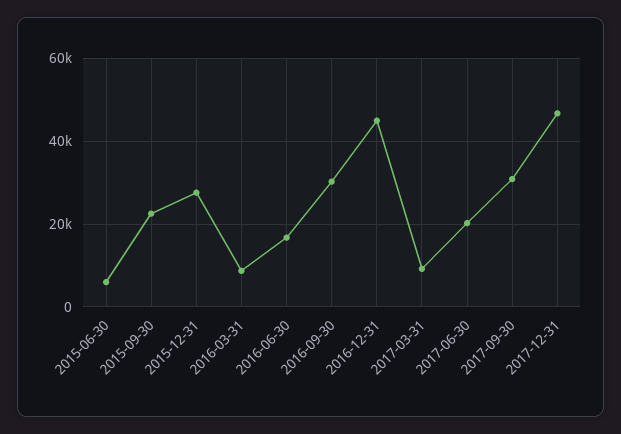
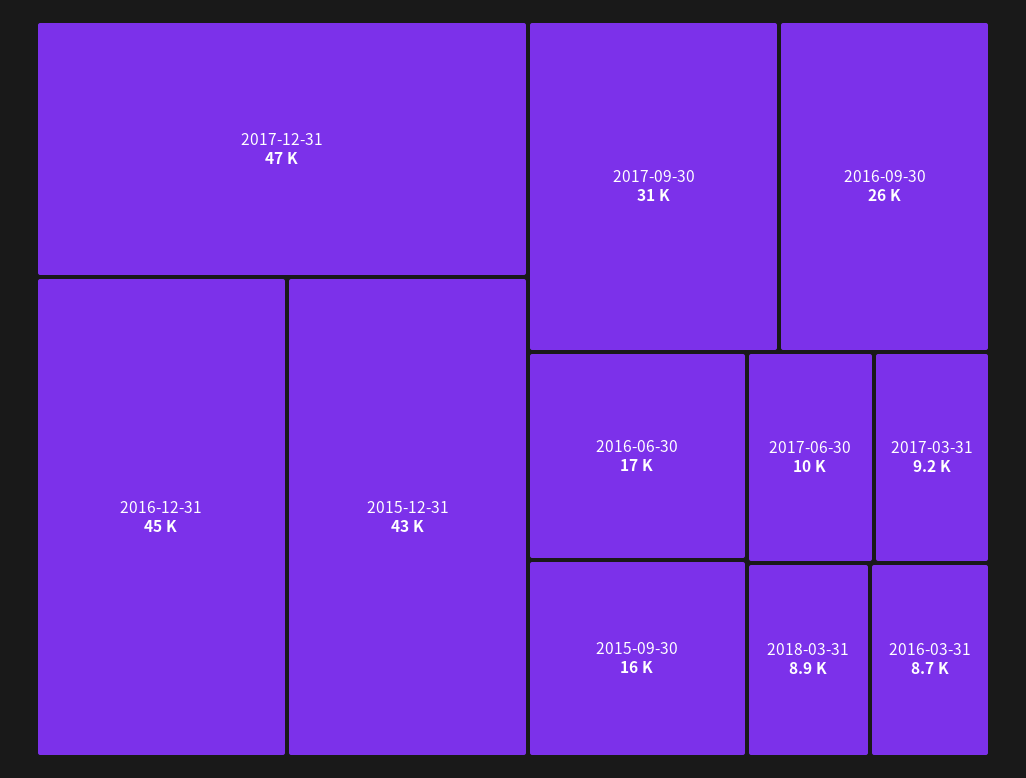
2015-06-30: 6000 -> none
2015-09-30: 22000 -> 16000
2015-12-31: 28000 -> 43000
2016-09-30: 30000 -> 26000
2017-06-30: 20000 -> 10000
2018-03-31: none -> 8900

